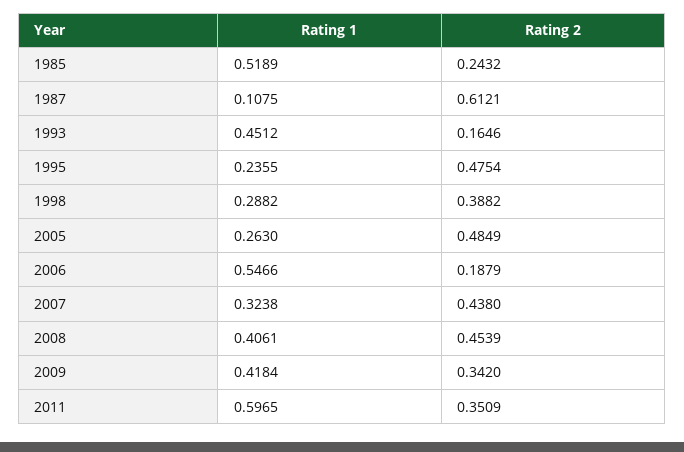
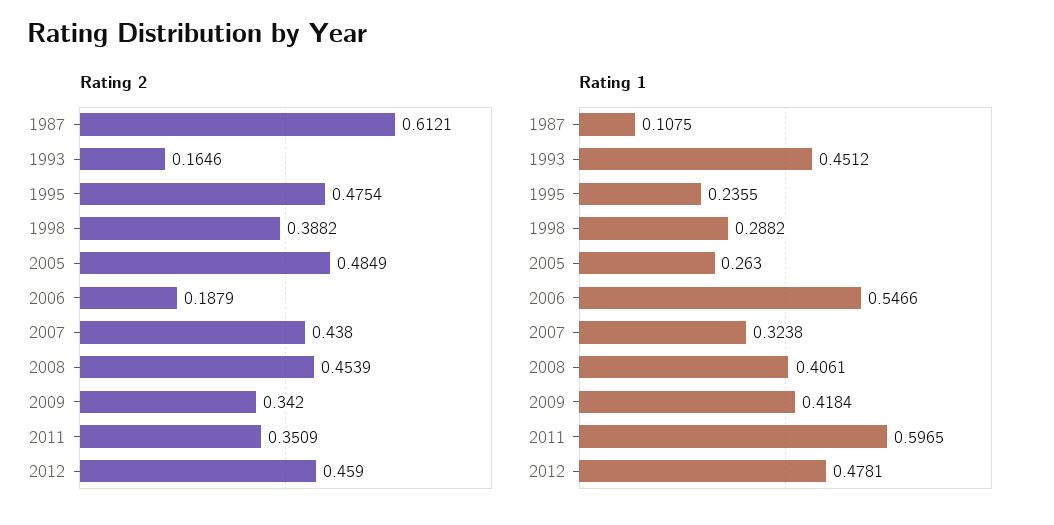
Rating 1, 1985: 0.5189 -> none
Rating 2, 1985: 0.2432 -> none
Rating 2, 2012: none -> 0.459
Rating 1, 2012: none -> 0.4781

